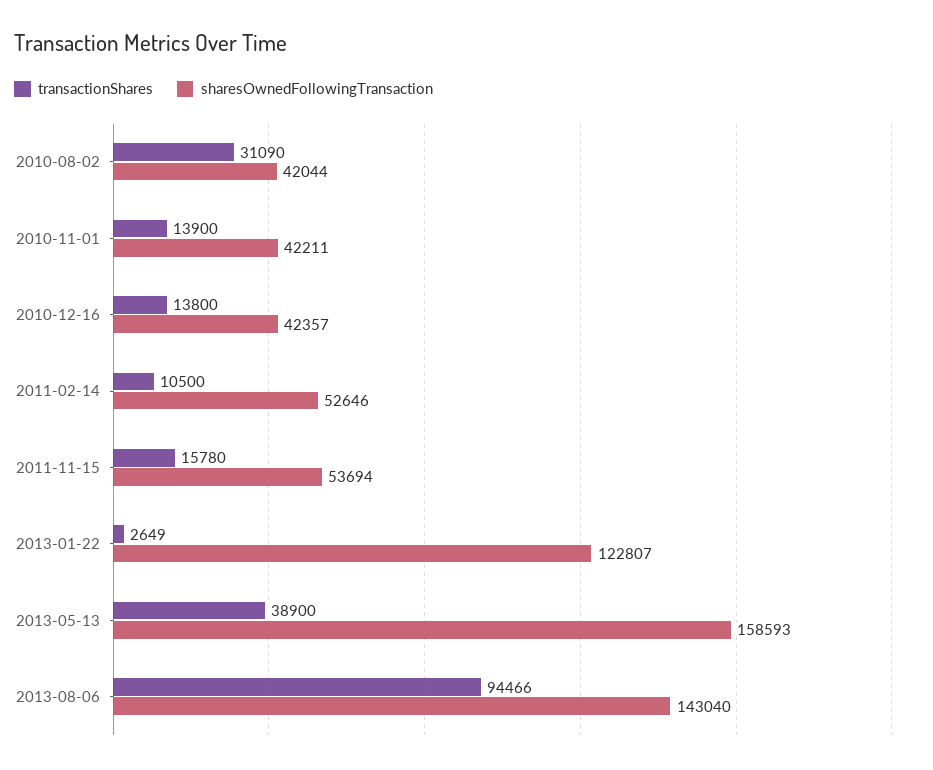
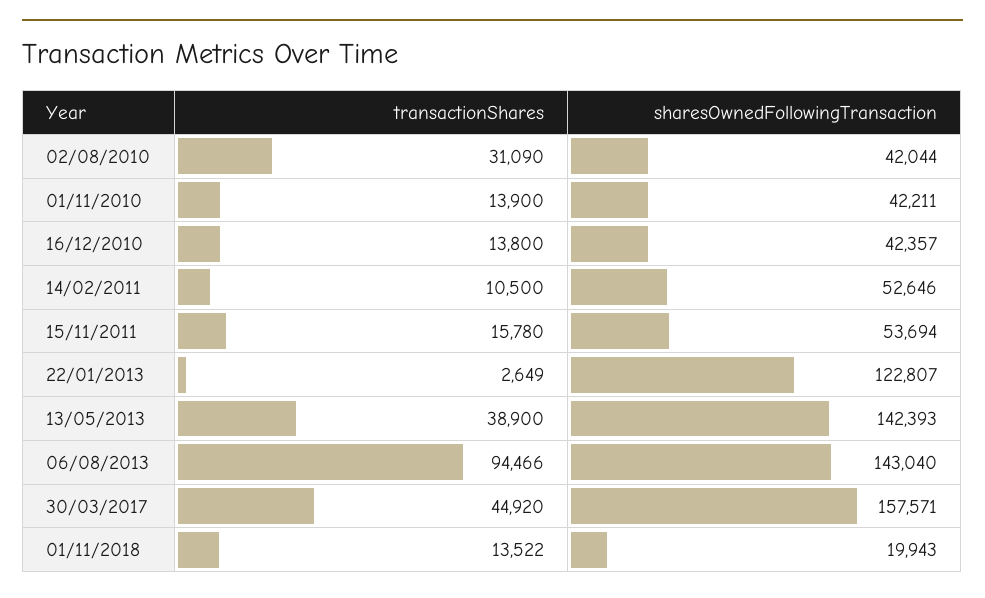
sharesOwnedFollowingTransaction, 2013-05-13: 158593 -> 142393
transactionShares, 30/03/2017: none -> 44920
sharesOwnedFollowingTransaction, 30/03/2017: none -> 157571
transactionShares, 01/11/2018: none -> 13522
sharesOwnedFollowingTransaction, 01/11/2018: none -> 19943

